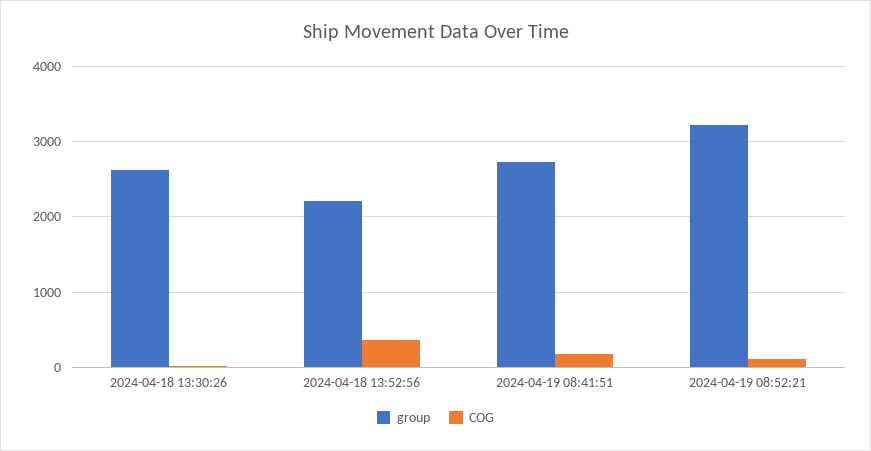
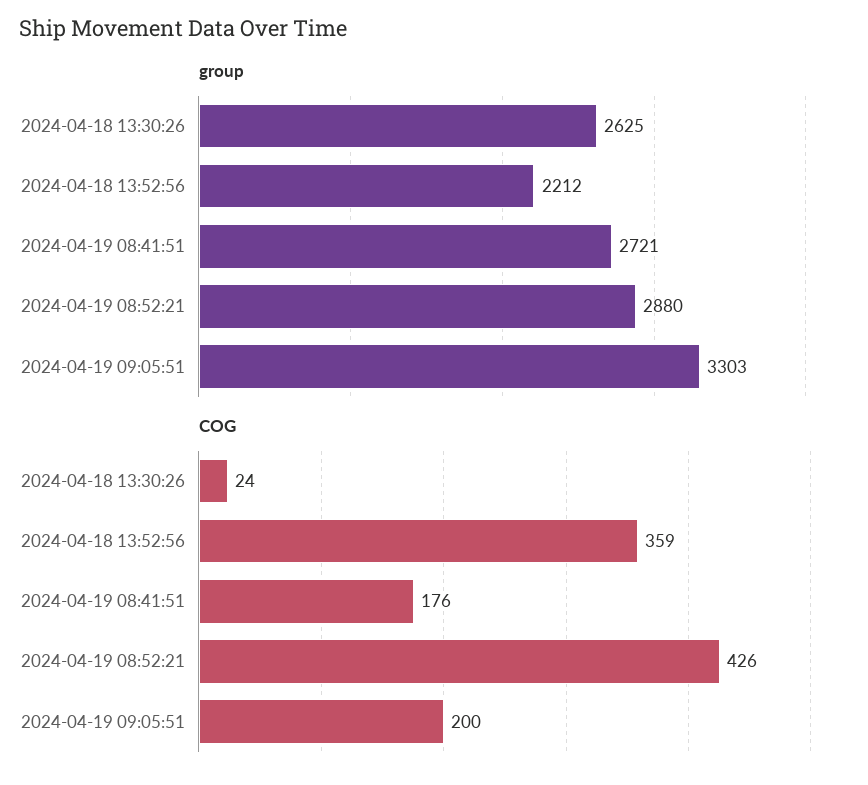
group, 2024-04-19 08:52:21: 3200 -> 2880
COG, 2024-04-19 08:52:21: 100 -> 426
group, 2024-04-19 09:05:51: none -> 3303
COG, 2024-04-19 09:05:51: none -> 200

